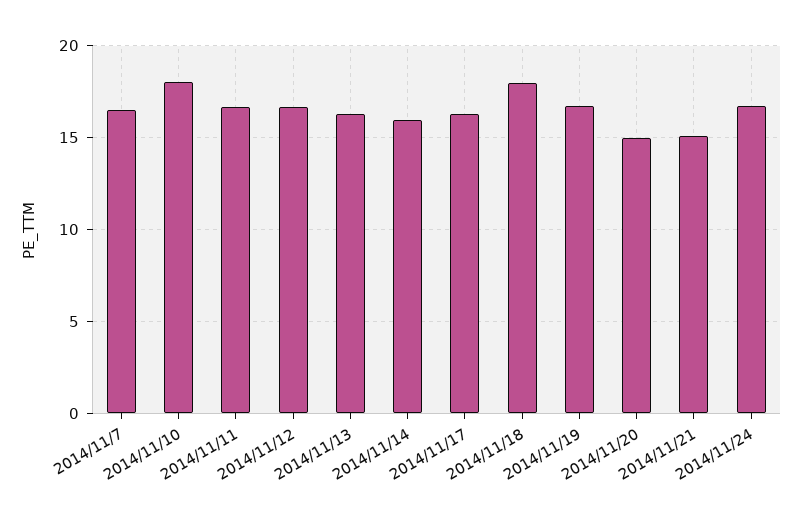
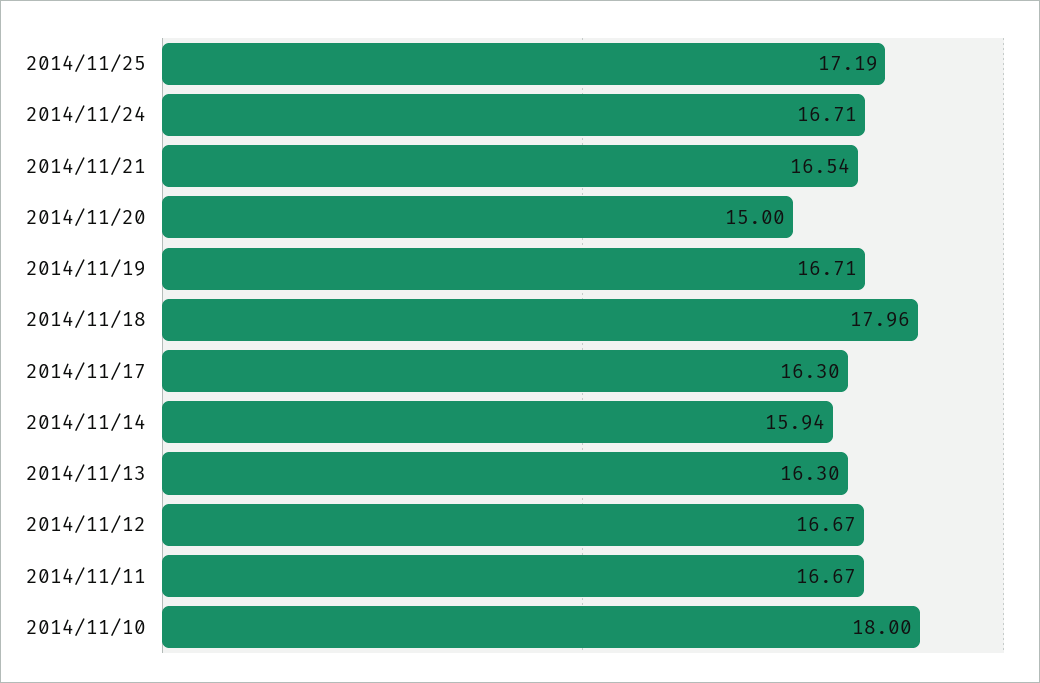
2014/11/7: 16.5 -> none
2014/11/21: 15 -> 16.54
2014/11/25: none -> 17.19

